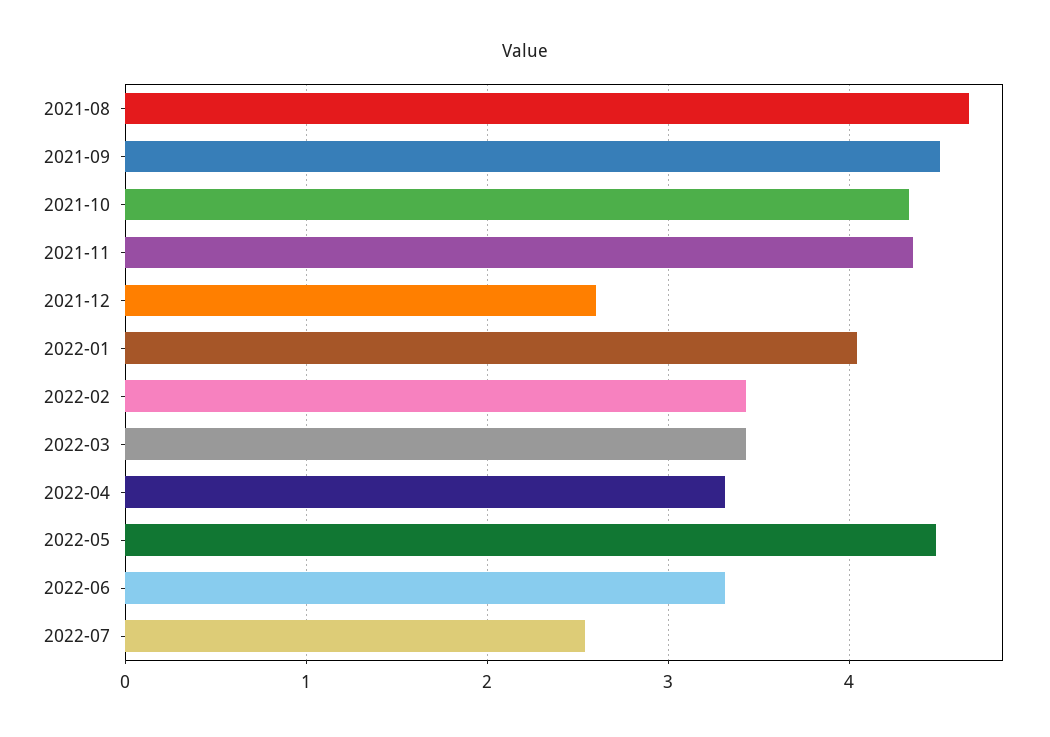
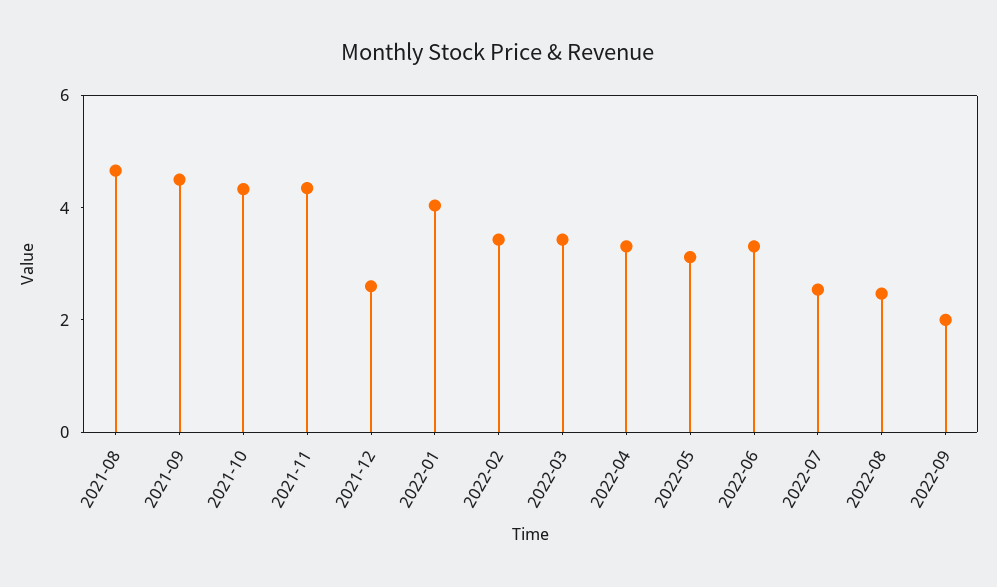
2022-05: 4.5 -> 3
2022-08: none -> 2.5
2022-09: none -> 2

